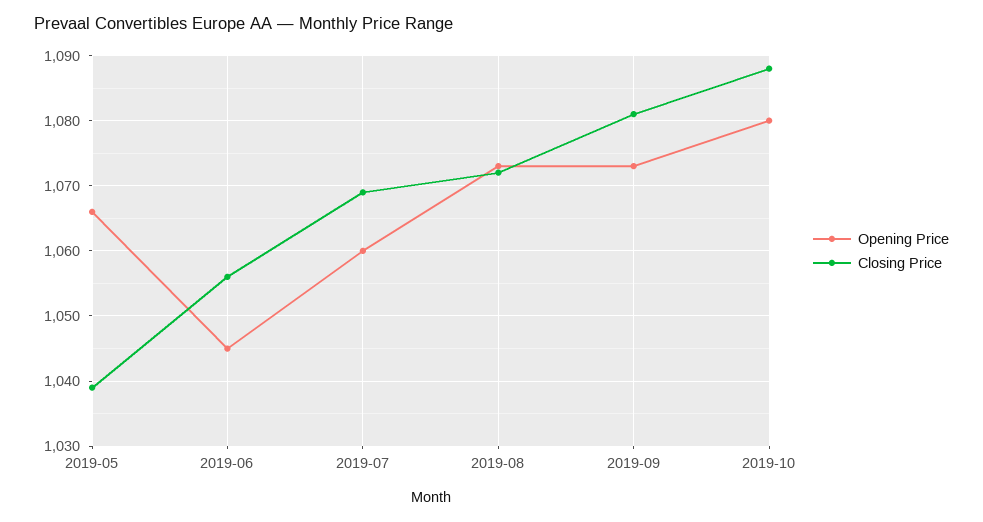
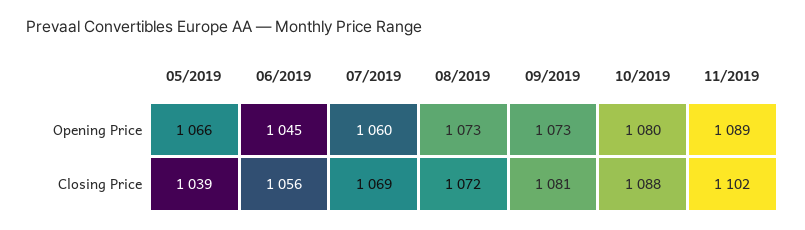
Opening Price, 11/2019: none -> 1089
Closing Price, 11/2019: none -> 1102

